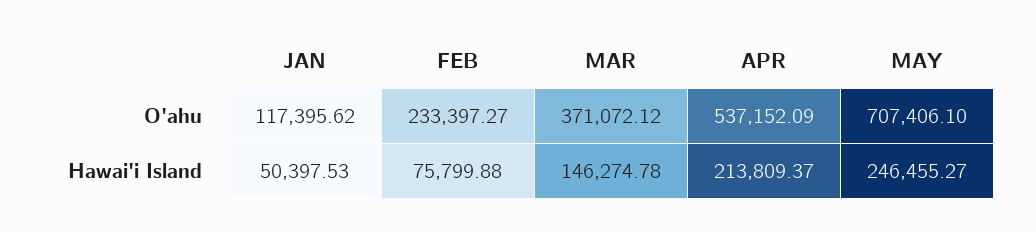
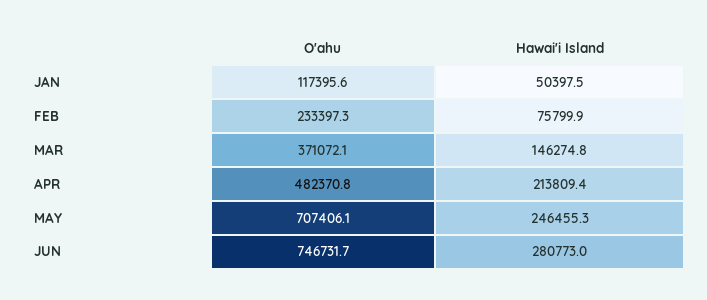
APR, O'ahu: 537152.09 -> 482370.8
JUN, O'ahu: none -> 746731.7
JUN, Hawai'i Island: none -> 280773

